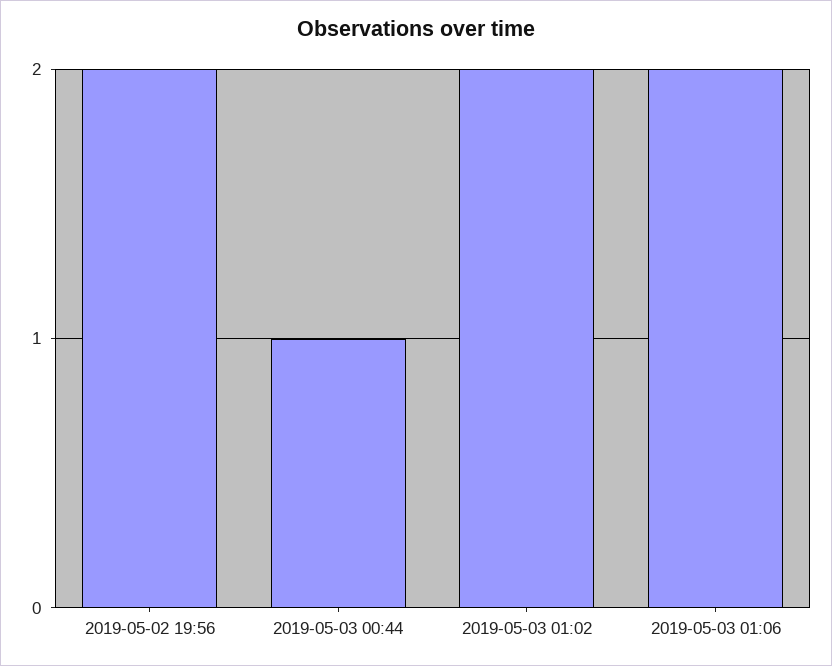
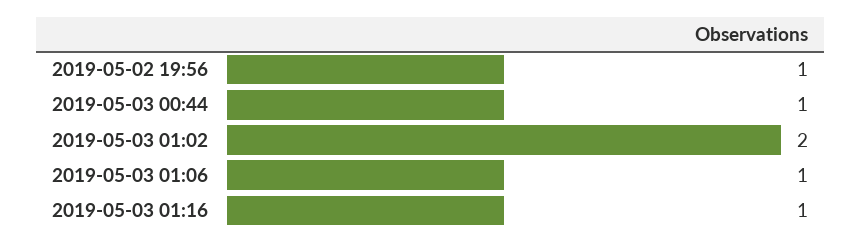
2019-05-02 19:56: 2 -> 1
2019-05-03 01:06: 2 -> 1
2019-05-03 01:16: none -> 1

